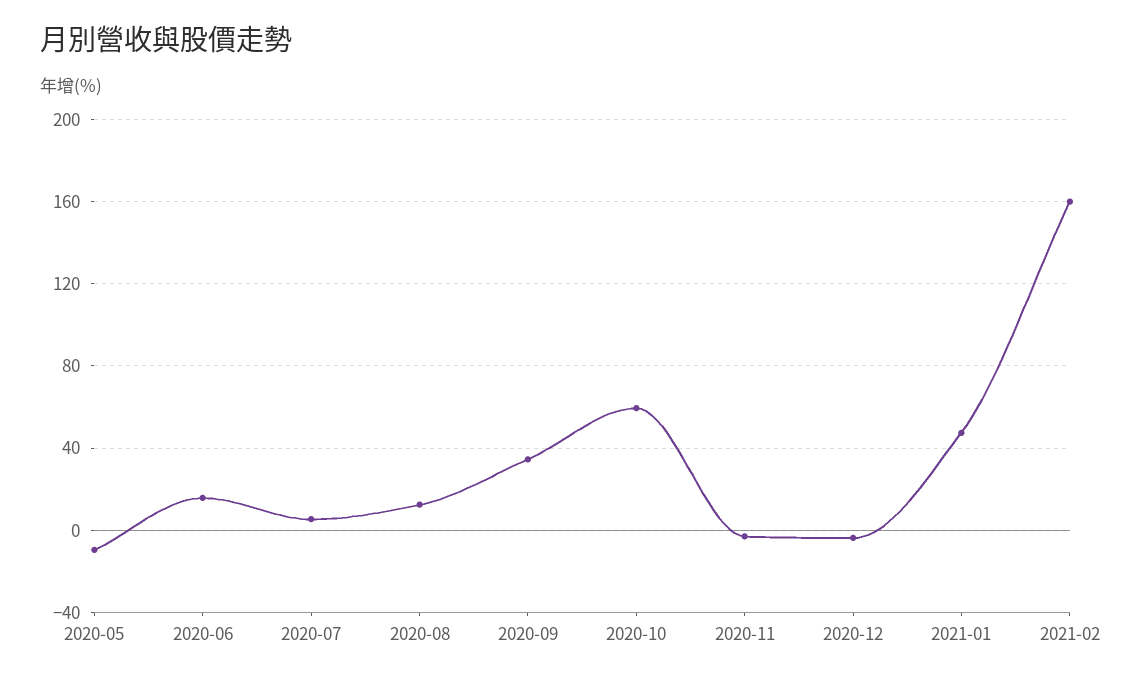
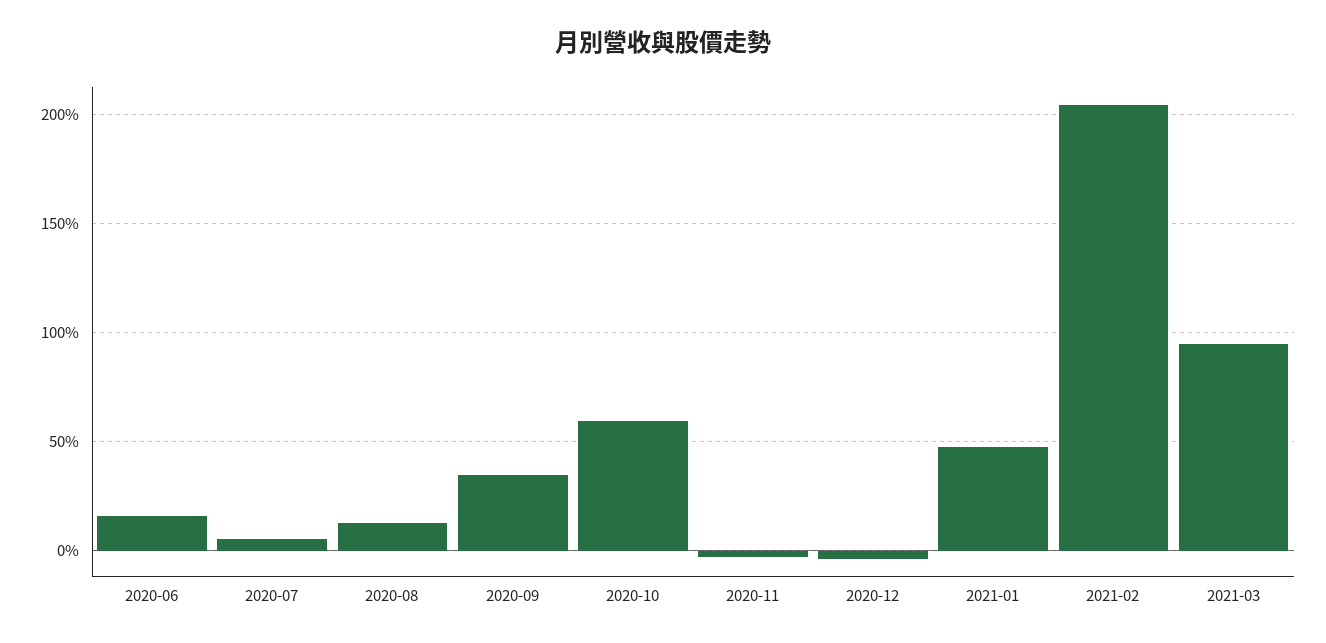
2020-05: -10 -> none
2021-02: 160 -> 205
2021-03: none -> 95

